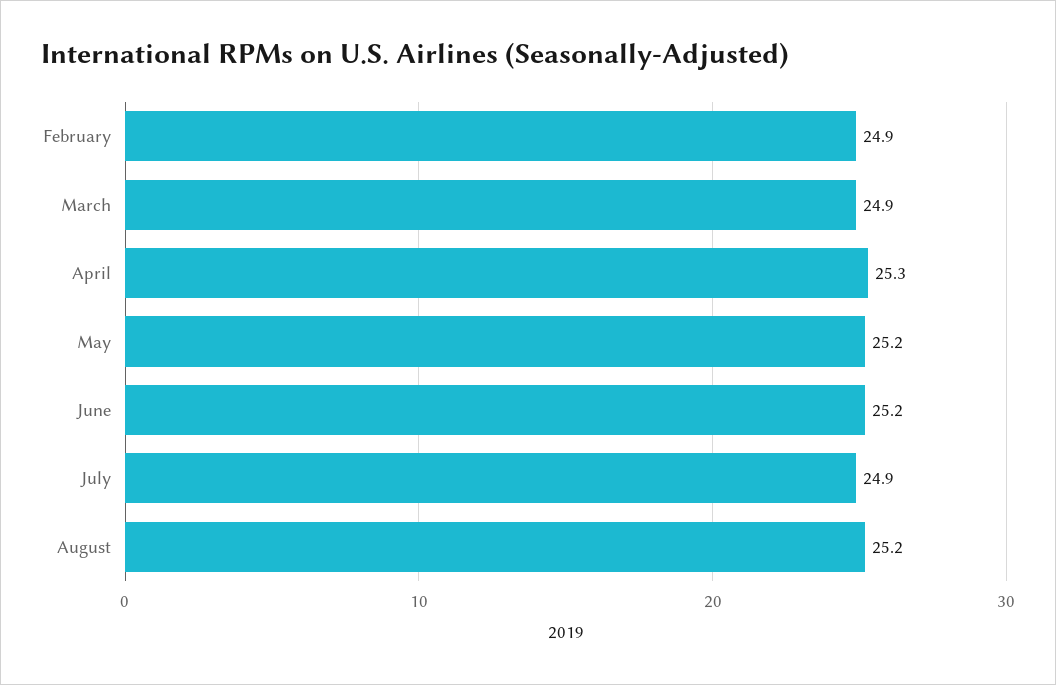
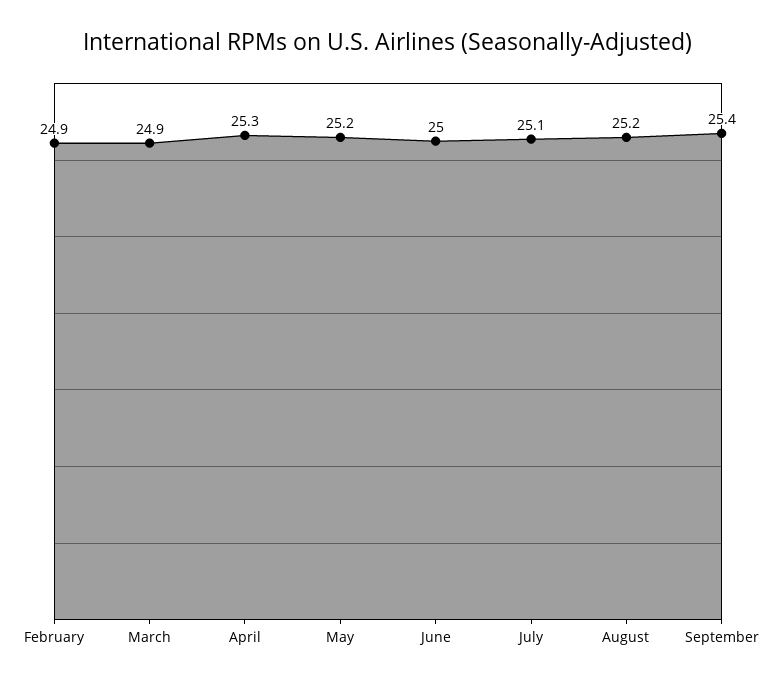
June: 25.2 -> 25
July: 24.9 -> 25.1
September: none -> 25.4

